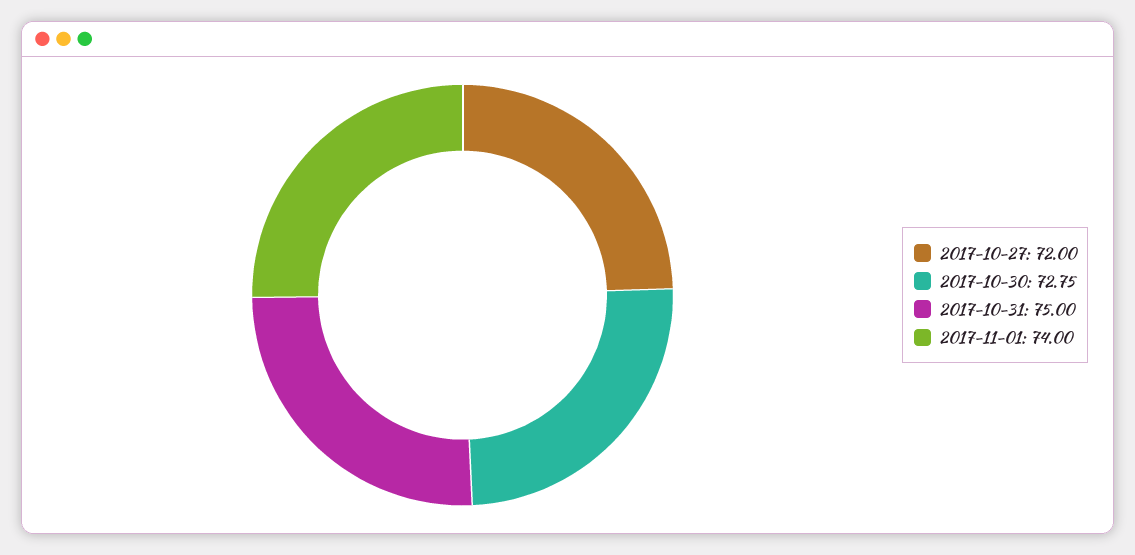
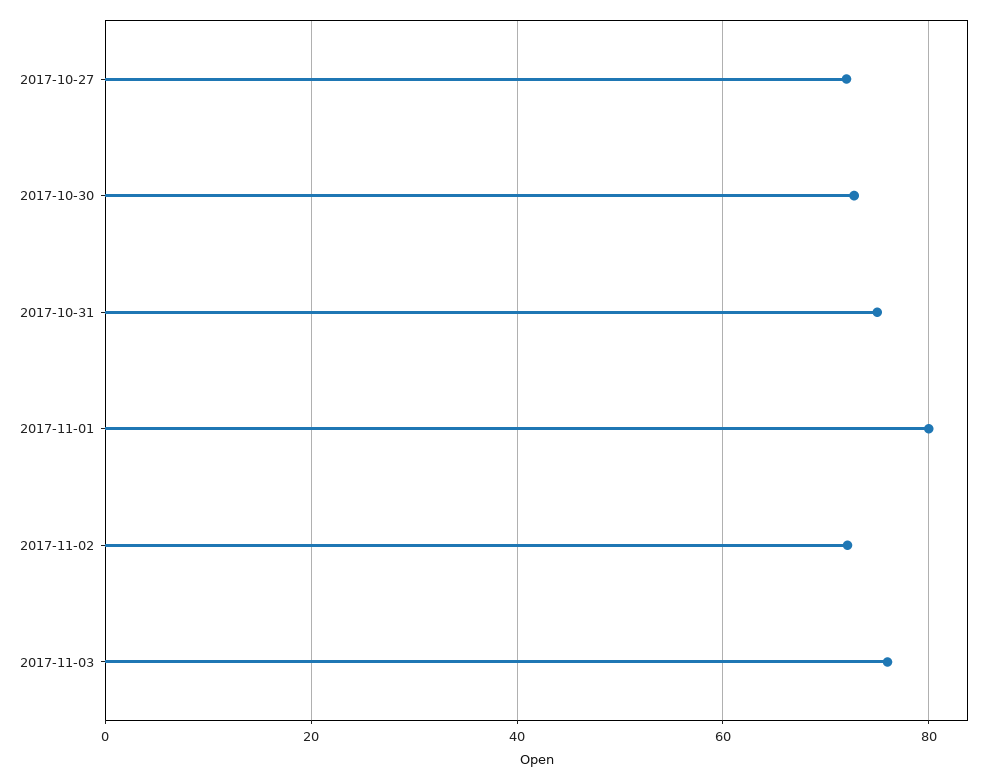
2017-11-01: 74 -> 80
2017-11-02: none -> 72
2017-11-03: none -> 76

